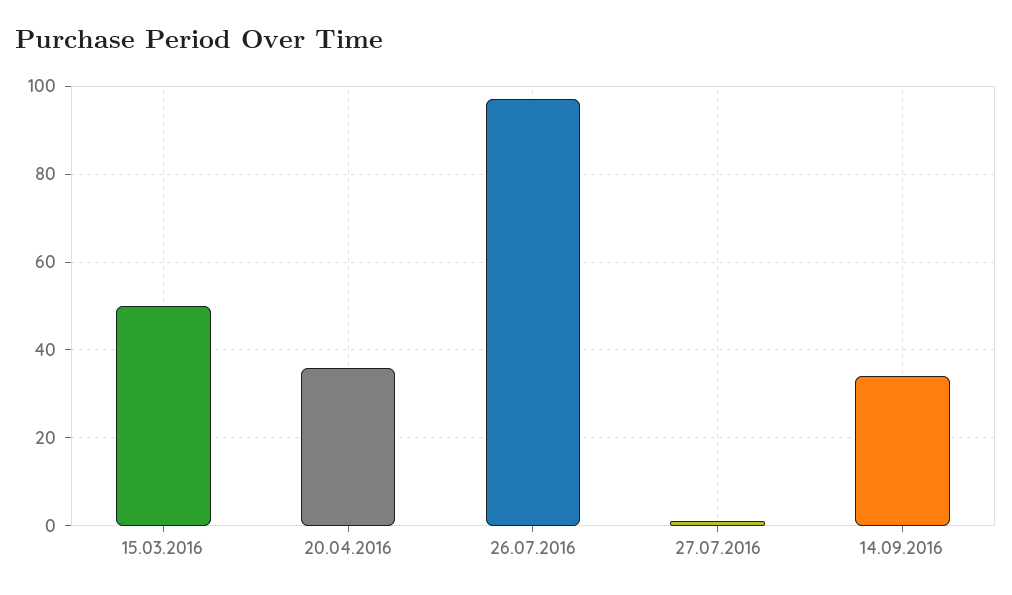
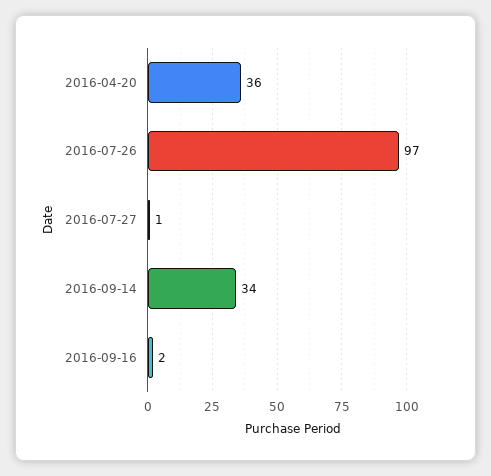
15.03.2016: 50 -> none
2016-09-16: none -> 2

